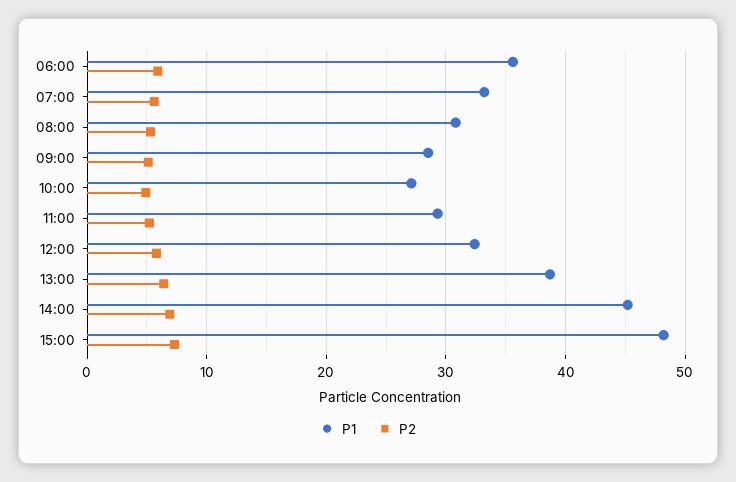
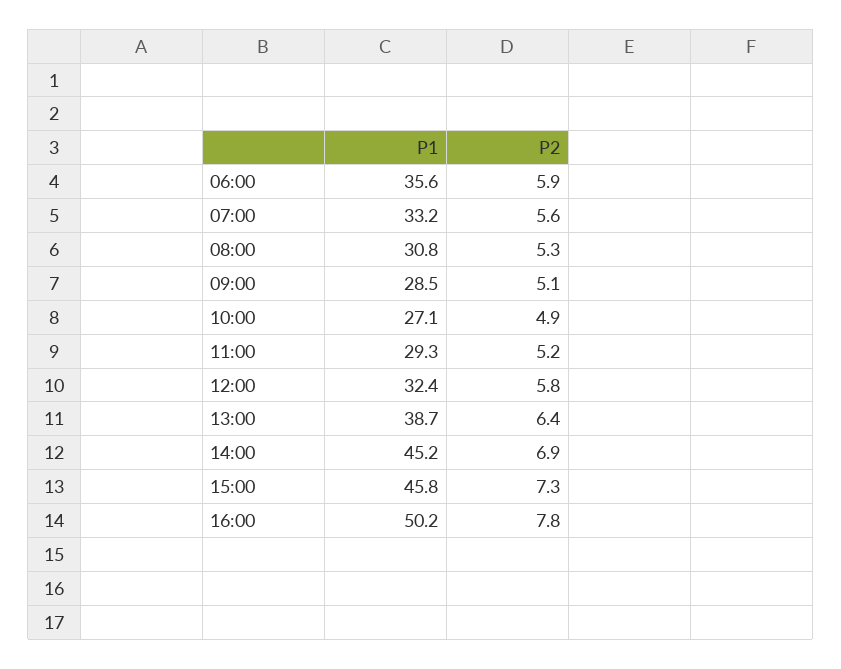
P1, 15:00: 48 -> 45.8
P1, 16:00: none -> 50.2
P2, 16:00: none -> 7.8

